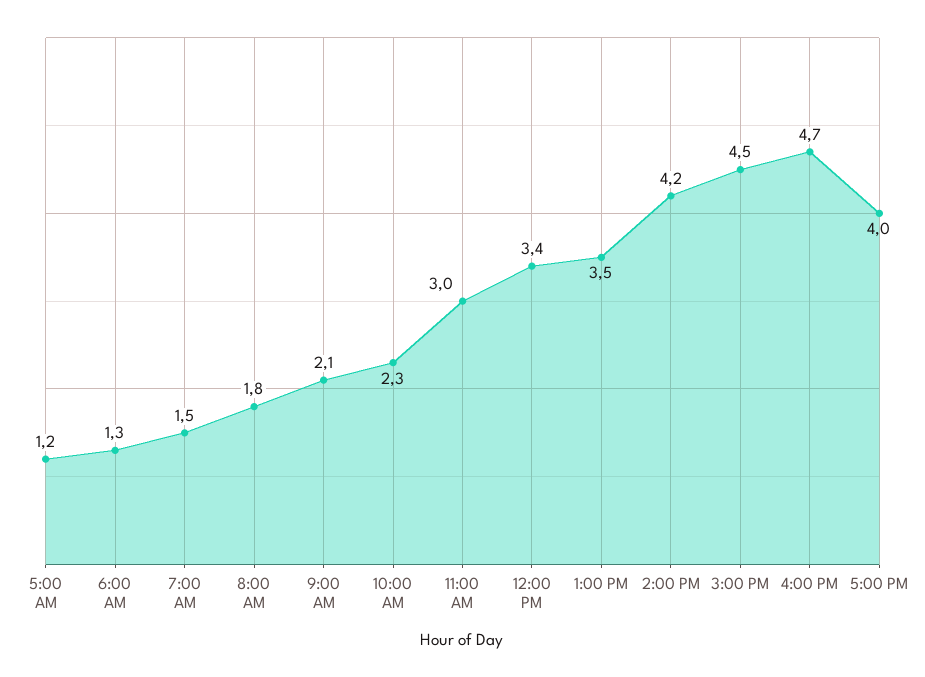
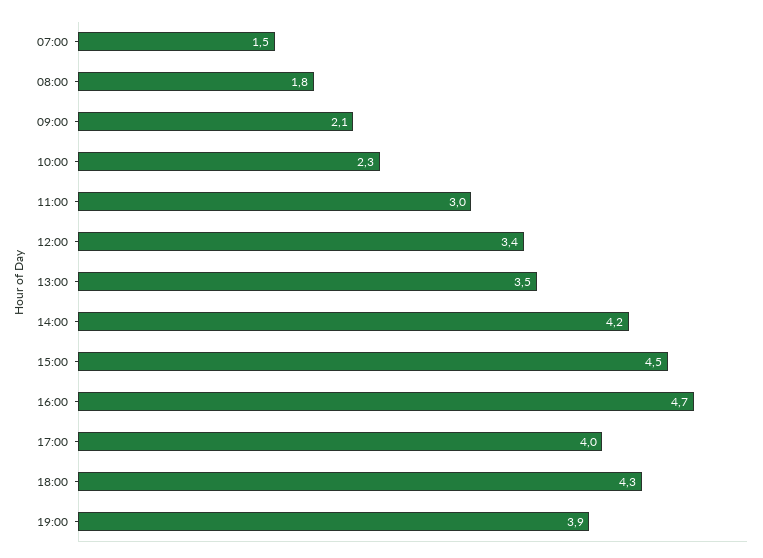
5:00 AM: 1.2 -> none
6:00 AM: 1.3 -> none
18:00: none -> 4.3
19:00: none -> 3.9

